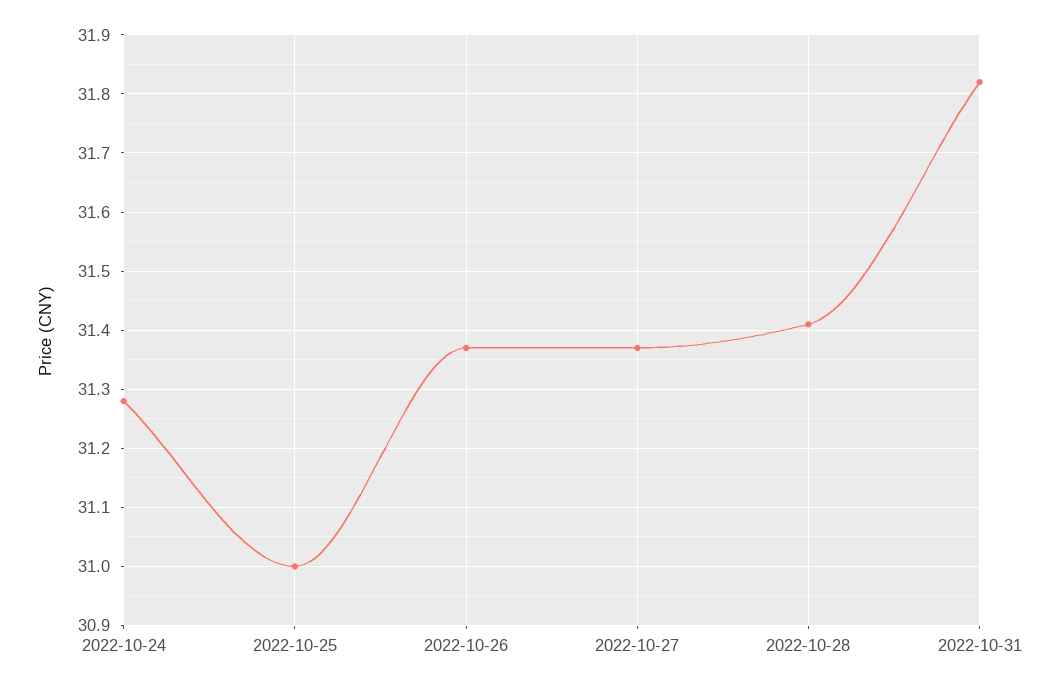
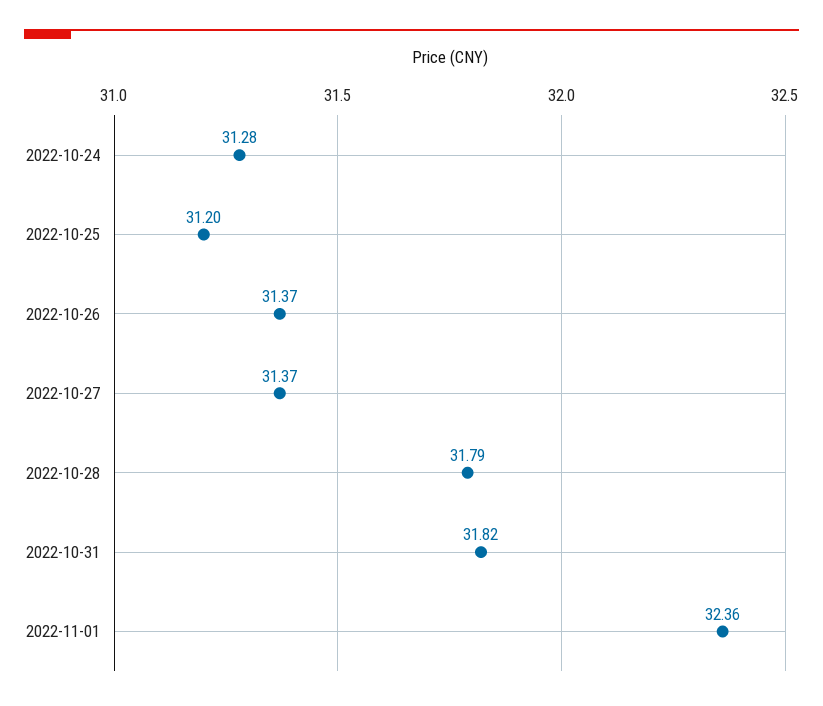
2022-10-25: 31 -> 31.2
2022-10-28: 31.4 -> 31.79
2022-11-01: none -> 32.36

